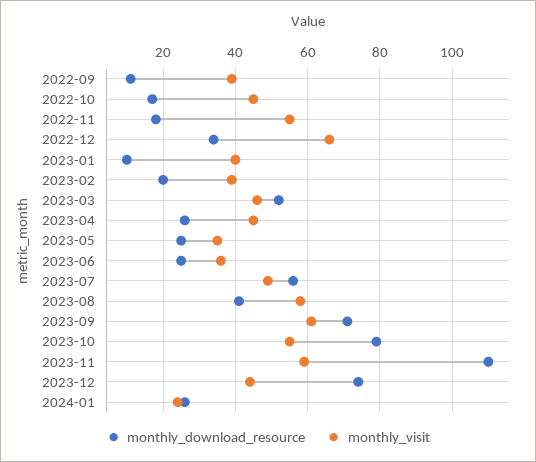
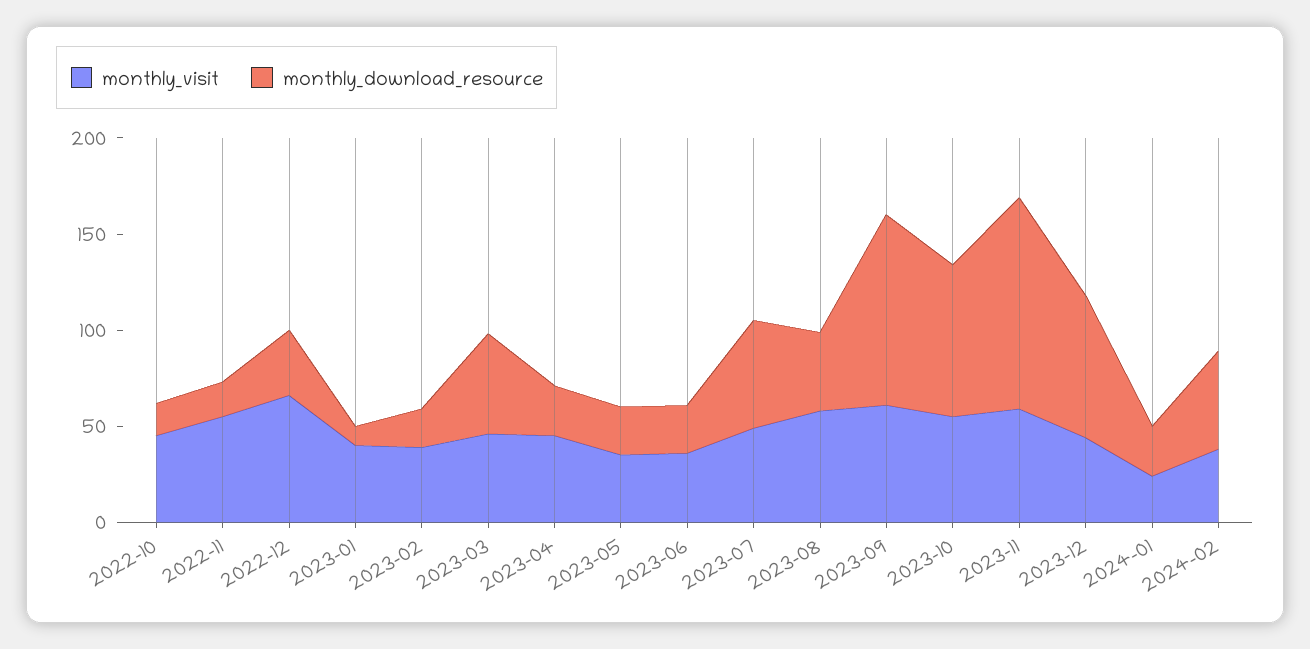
monthly_download_resource, 2022-09: 10 -> none
monthly_visit, 2022-09: 40 -> none
monthly_download_resource, 2023-09: 70 -> 100
monthly_visit, 2024-02: none -> 40
monthly_download_resource, 2024-02: none -> 50

